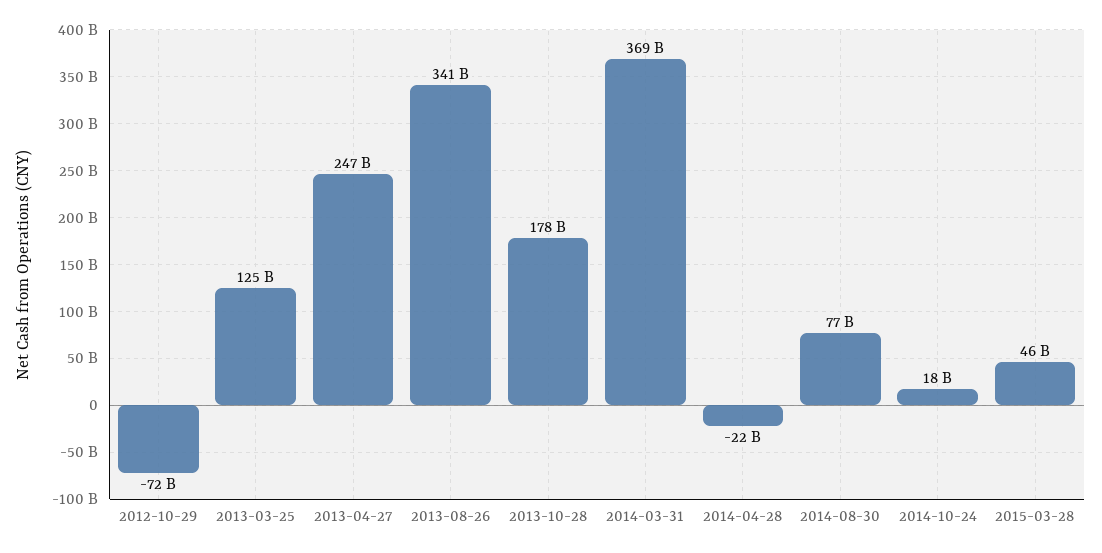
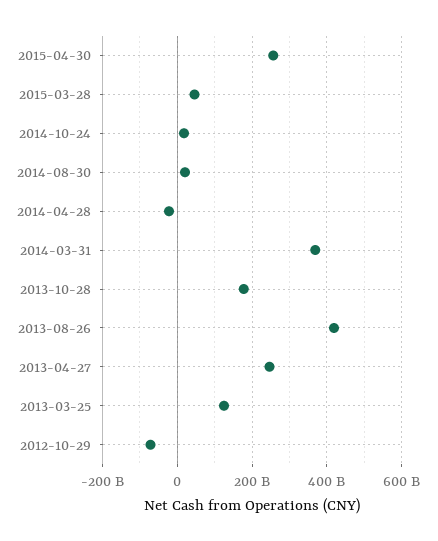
2013-08-26: 341000000000 -> 420000000000
2014-08-30: 77000000000 -> 20000000000
2015-04-30: none -> 260000000000

